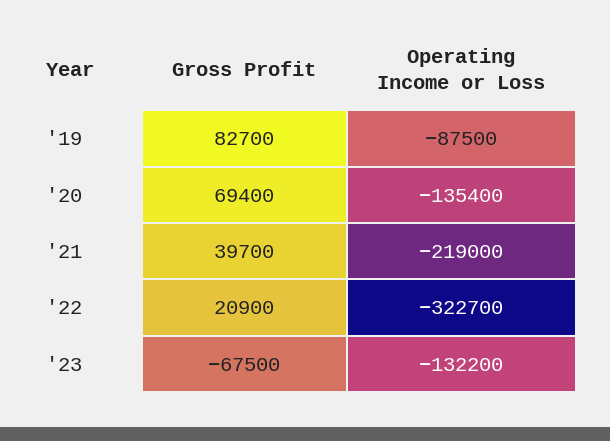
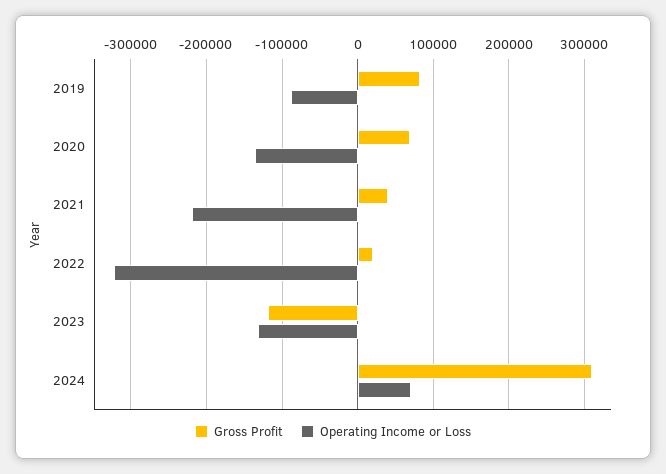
Gross Profit, '23: -67500 -> -120000
Gross Profit, 2024: none -> 310000
Operating Income or Loss, 2024: none -> 70000

